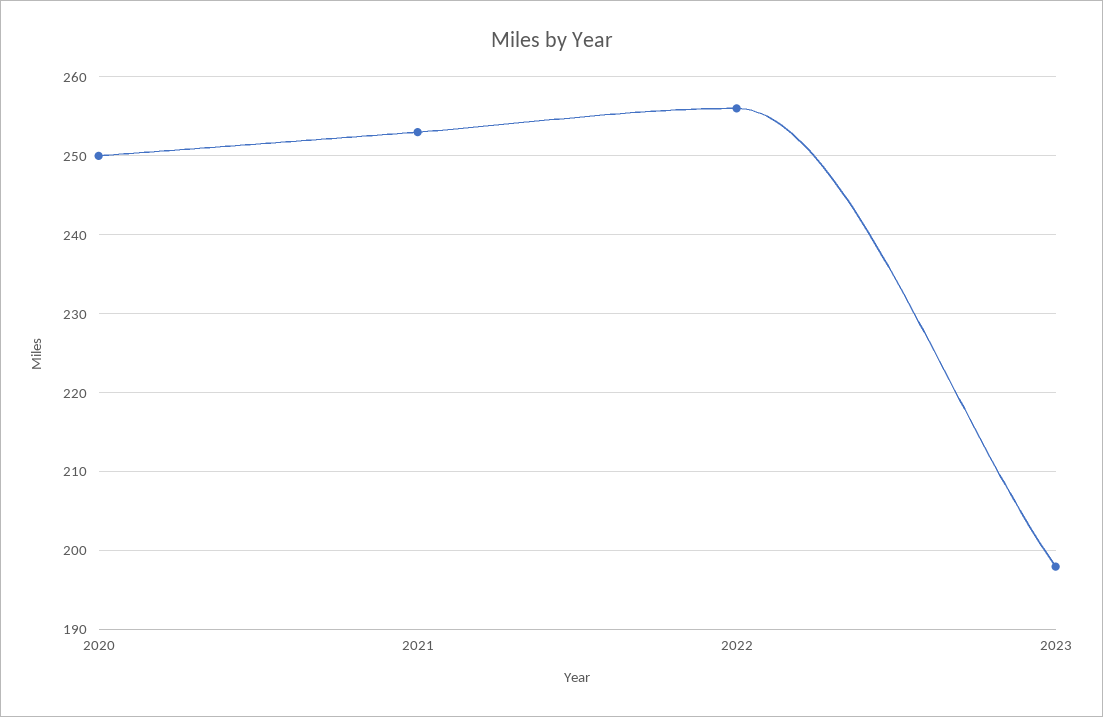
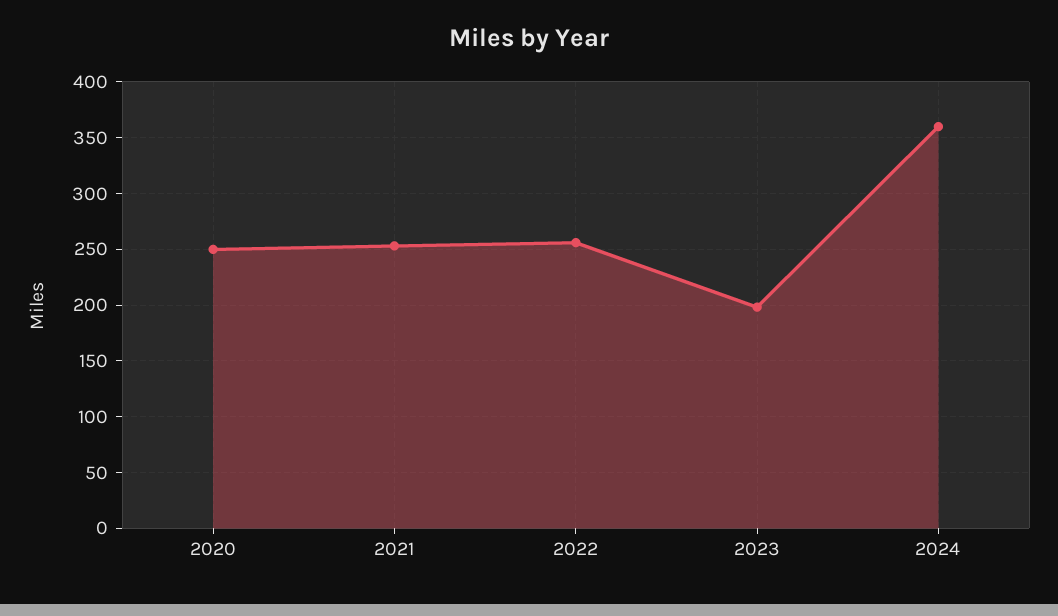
2024: none -> 360

